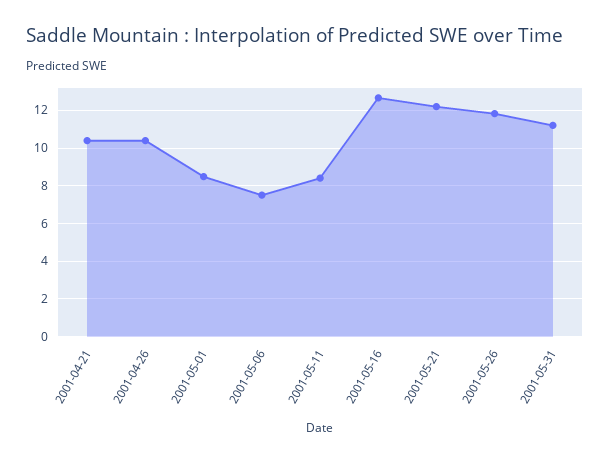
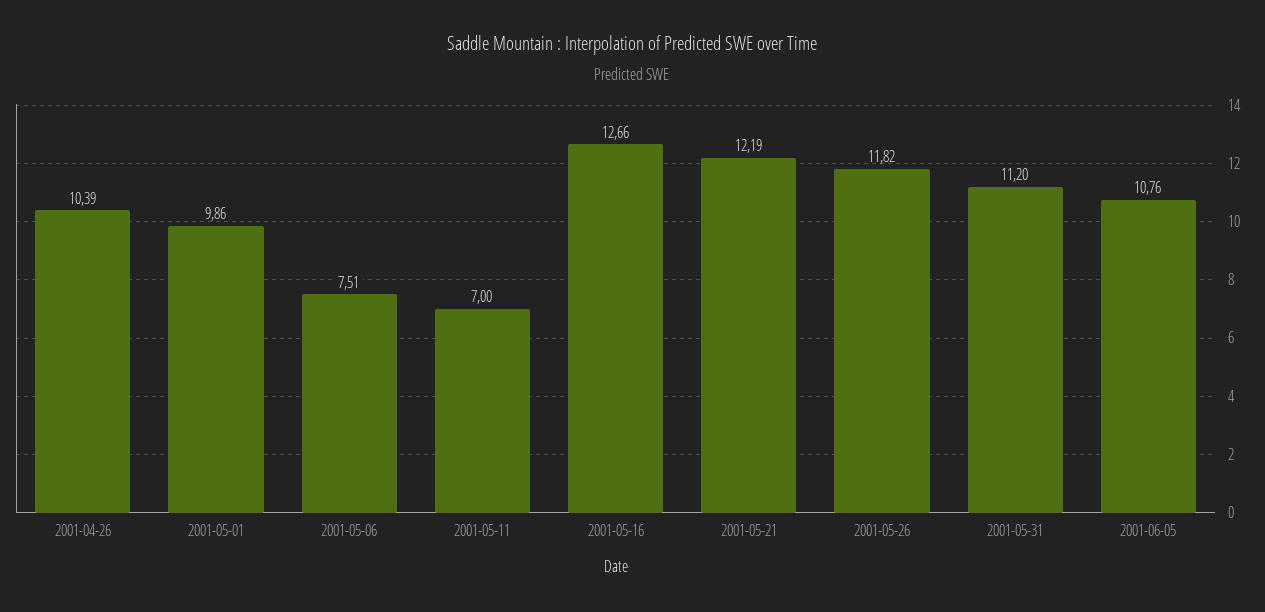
2001-04-21: 10.5 -> none
2001-05-01: 8.5 -> 9.86
2001-05-11: 8.5 -> 7
2001-06-05: none -> 10.76

